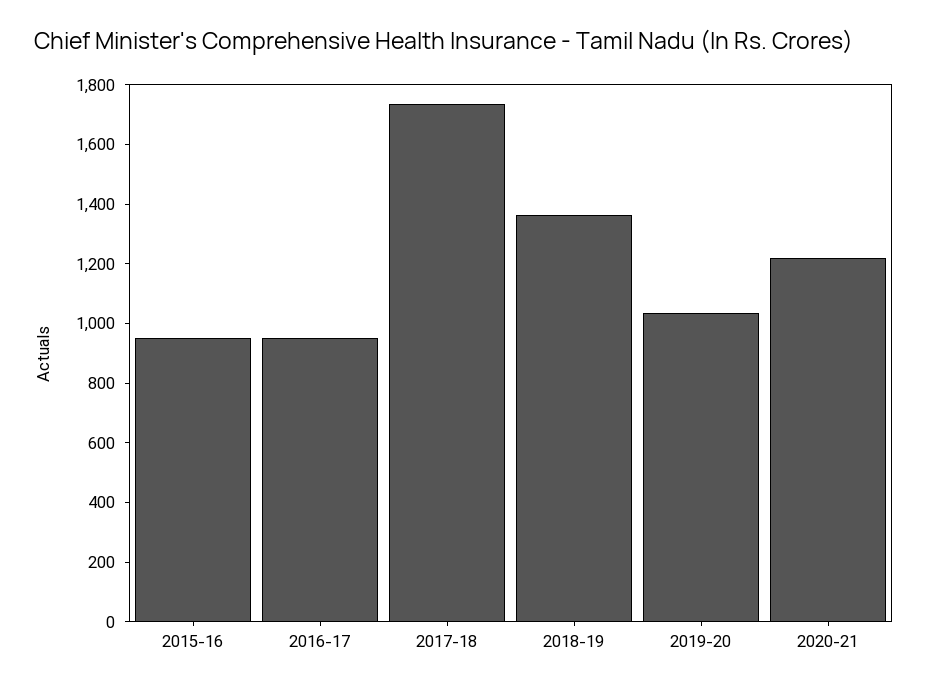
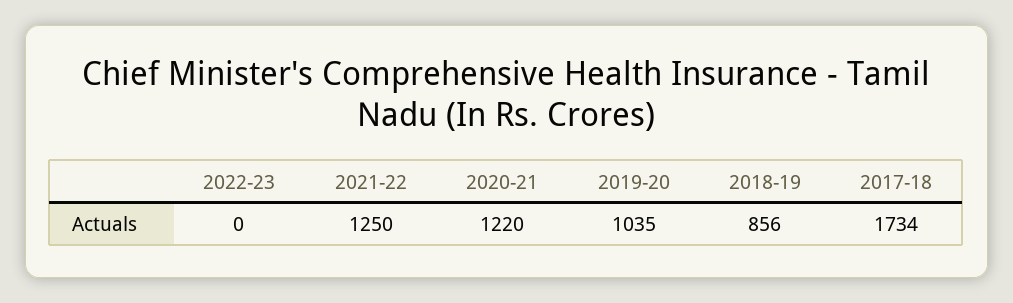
2015-16: 950 -> none
2016-17: 950 -> none
2018-19: 1350 -> 856
2022-23: none -> 0
2021-22: none -> 1250

